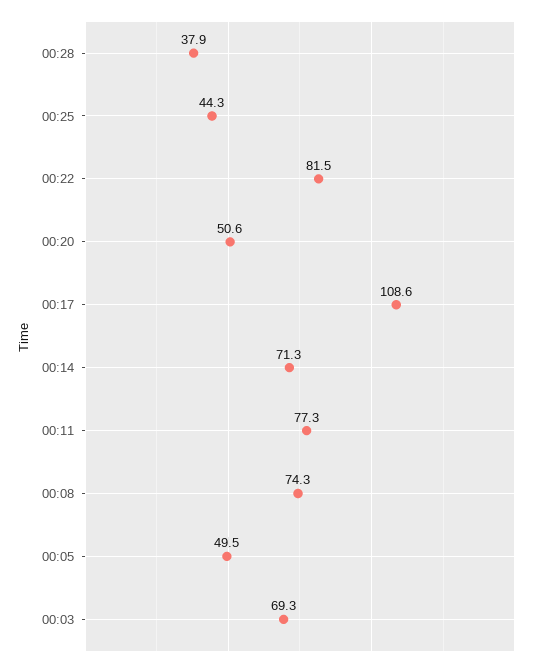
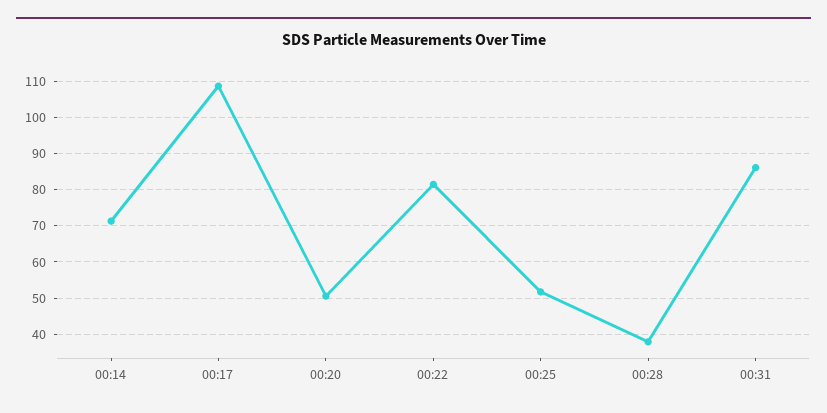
00:25: 44.3 -> 52
00:11: 77.3 -> none
00:08: 74.3 -> none
00:05: 49.5 -> none
00:03: 69.3 -> none
00:31: none -> 86

